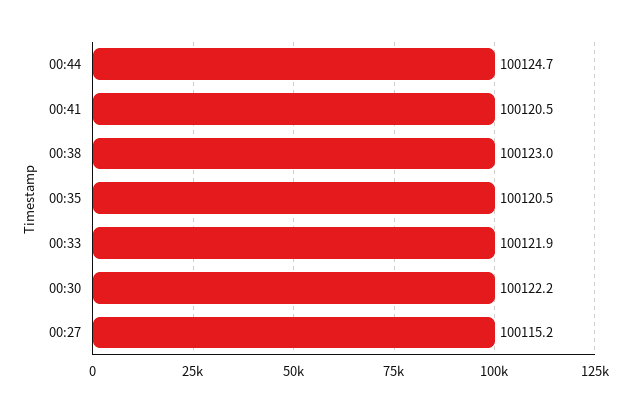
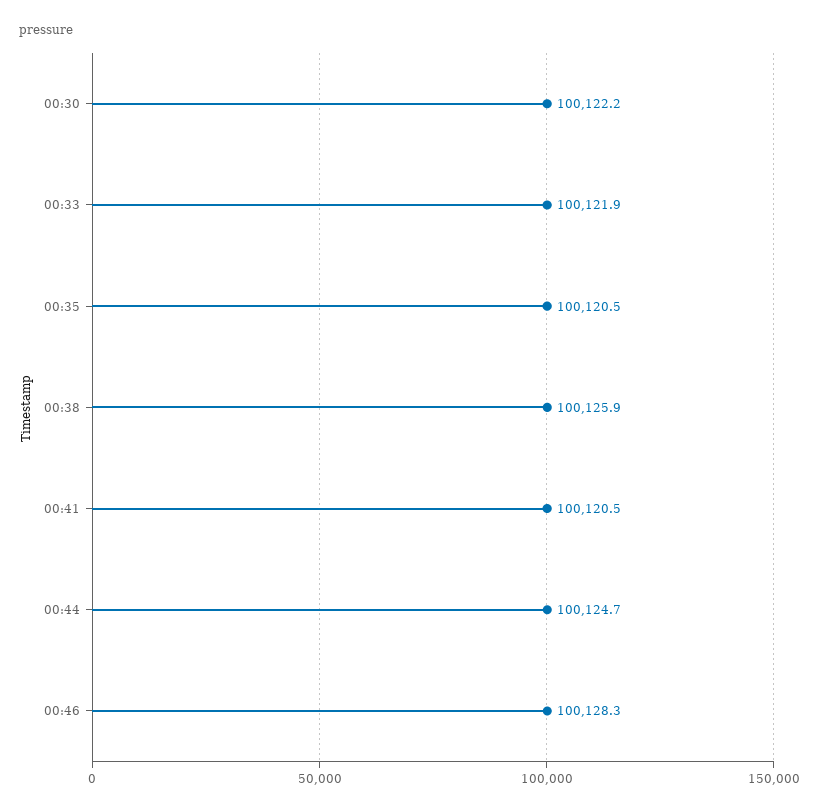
00:38: 100123 -> 100125.9
00:27: 100115.2 -> none
00:46: none -> 100128.3

